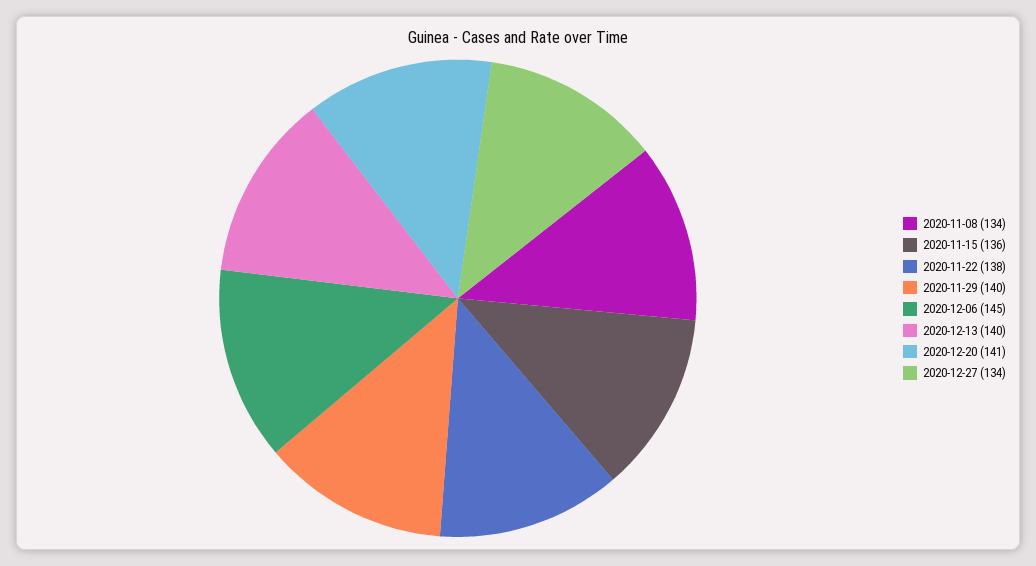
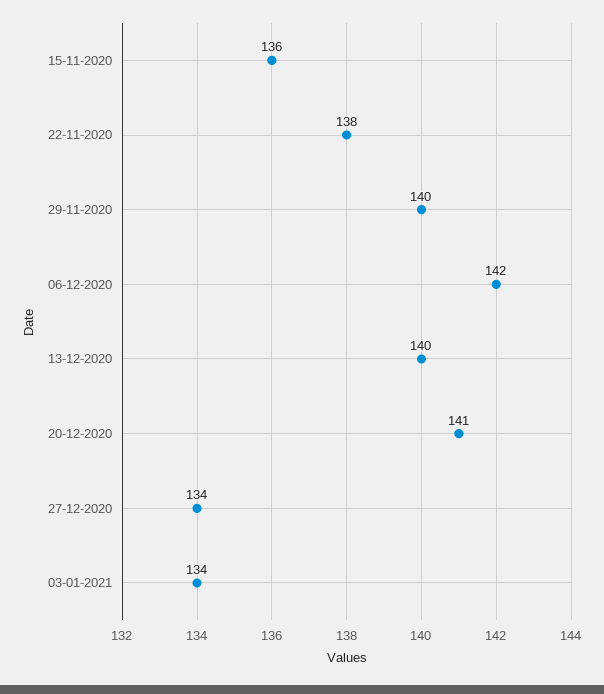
2020-11-08: 134 -> none
2020-12-06: 145 -> 142
03-01-2021: none -> 134

